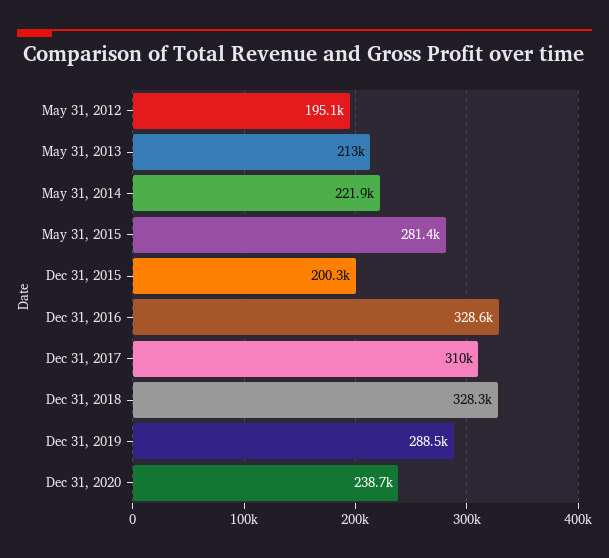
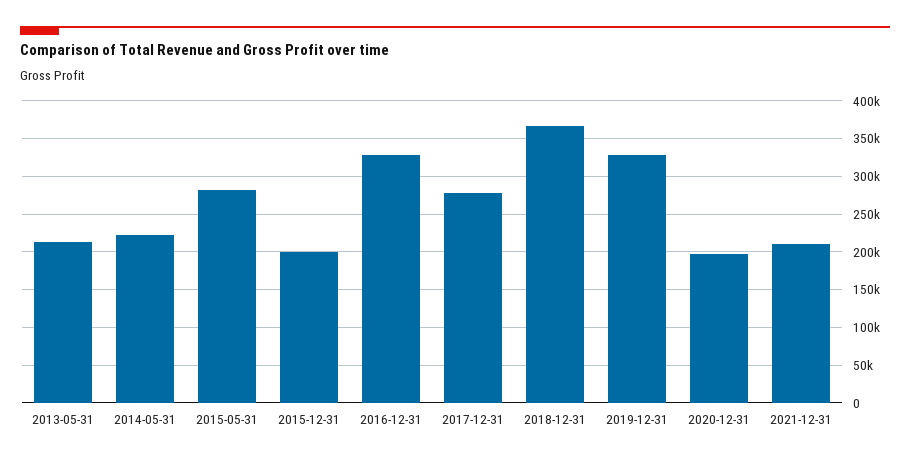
May 31, 2012: 195100 -> none
Dec 31, 2017: 310000 -> 280000
Dec 31, 2018: 328300 -> 370000
Dec 31, 2019: 288500 -> 330000
Dec 31, 2020: 238700 -> 200000
2021-12-31: none -> 210000

